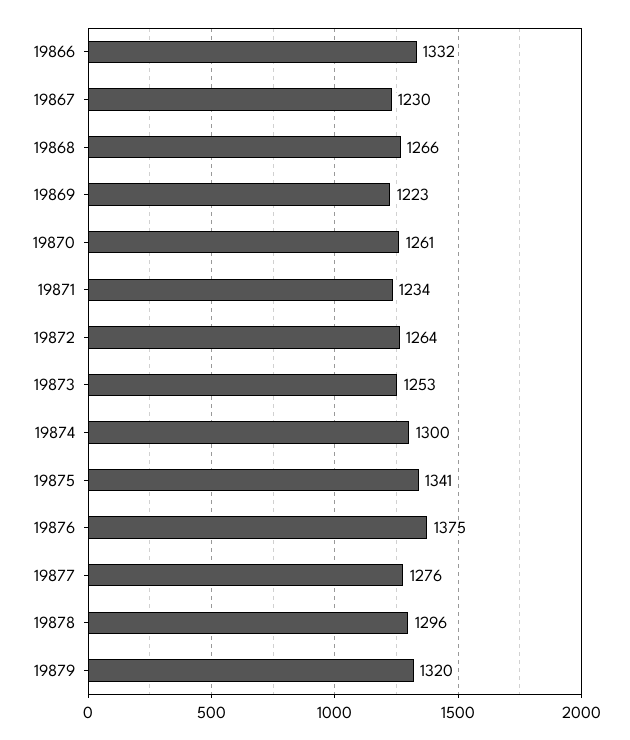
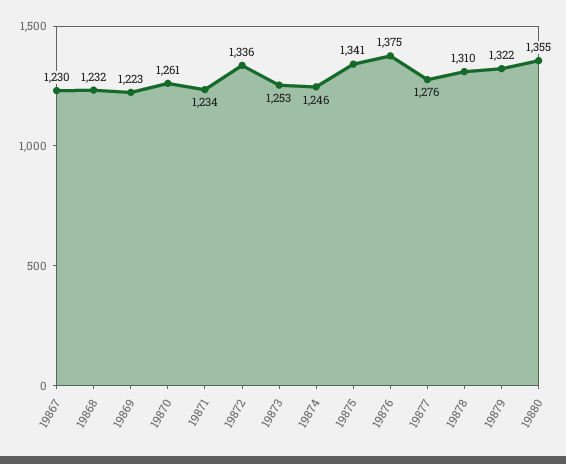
19866: 1332 -> none
19868: 1266 -> 1232
19872: 1264 -> 1336
19874: 1300 -> 1246
19878: 1296 -> 1310
19879: 1320 -> 1322
19880: none -> 1355

